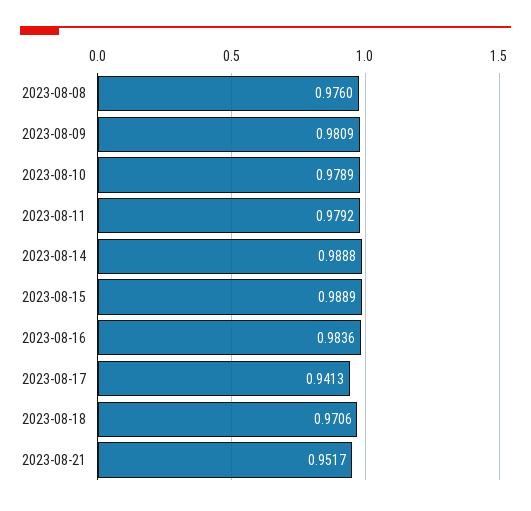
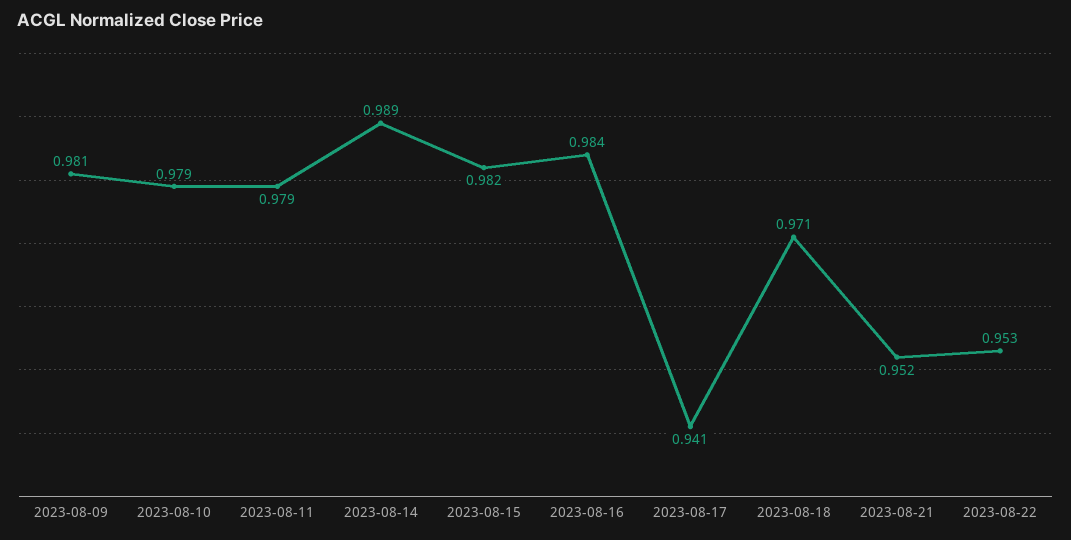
2023-08-08: 0.976 -> none
2023-08-15: 0.9889 -> 0.982
2023-08-22: none -> 0.953

